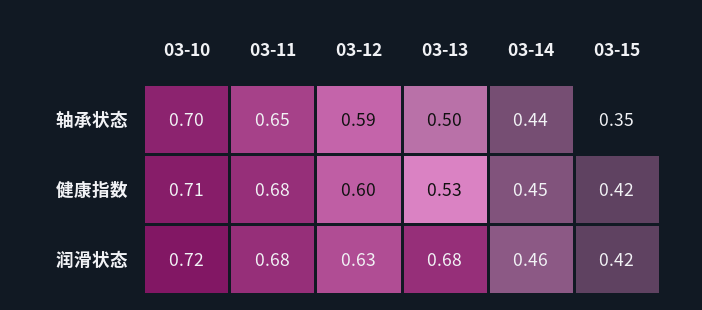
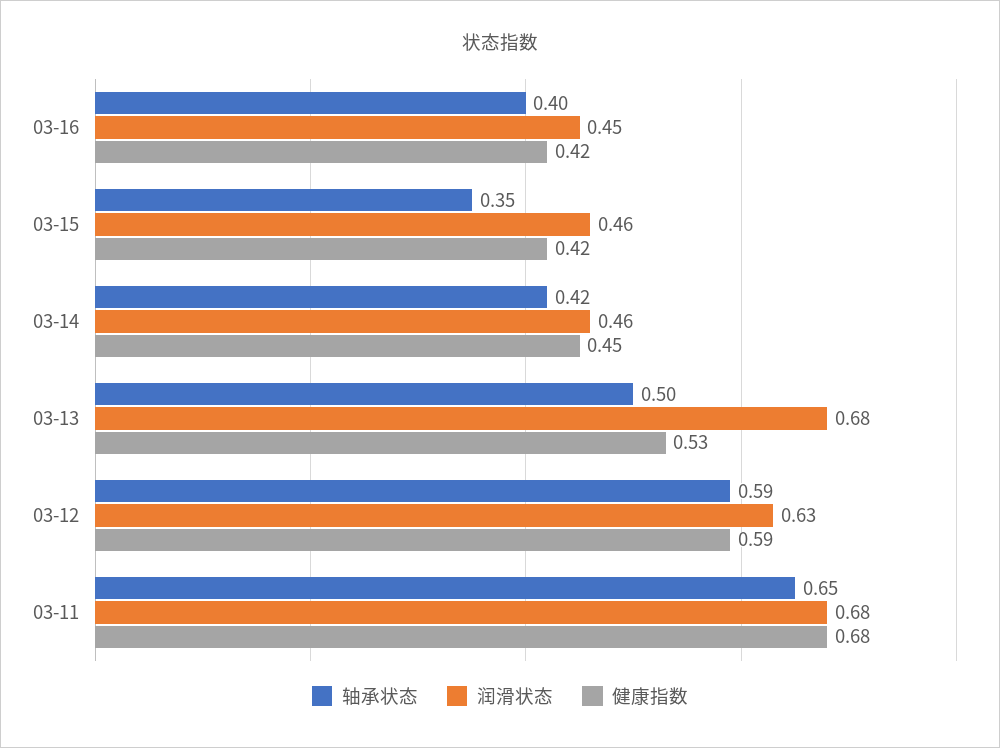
轴承状态, 03-10: 0.7 -> none
轴承状态, 03-14: 0.44 -> 0.42
健康指数, 03-10: 0.71 -> none
健康指数, 03-12: 0.6 -> 0.59
润滑状态, 03-10: 0.72 -> none
润滑状态, 03-15: 0.42 -> 0.46
轴承状态, 03-16: none -> 0.4
润滑状态, 03-16: none -> 0.45
健康指数, 03-16: none -> 0.42

